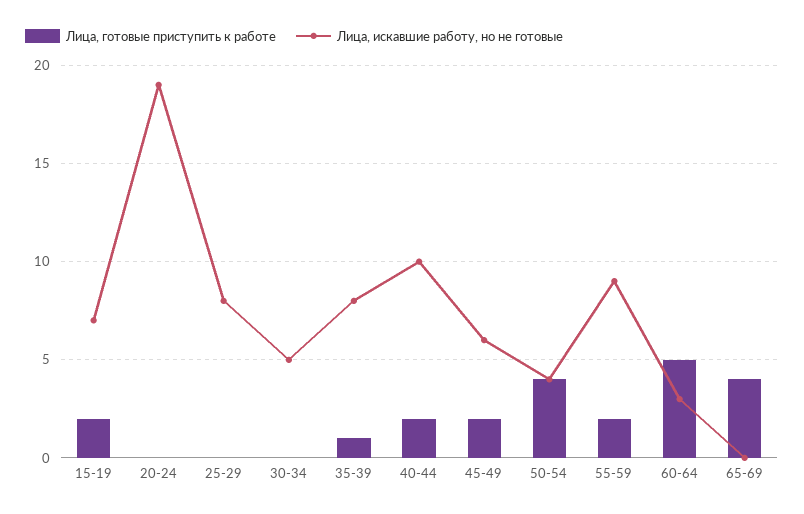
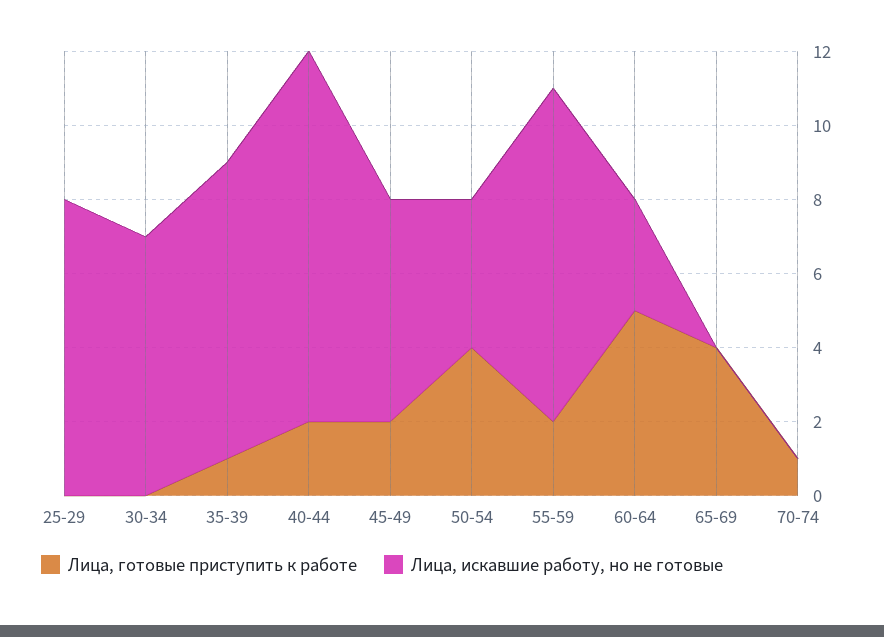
Лица, готовые приступить к работе, 15-19: 2 -> none
Лица, искавшие работу, но не готовые, 15-19: 7 -> none
Лица, готовые приступить к работе, 20-24: 0 -> none
Лица, искавшие работу, но не готовые, 20-24: 19 -> none
Лица, искавшие работу, но не готовые, 30-34: 5 -> 7
Лица, готовые приступить к работе, 70-74: none -> 1
Лица, искавшие работу, но не готовые, 70-74: none -> 0

